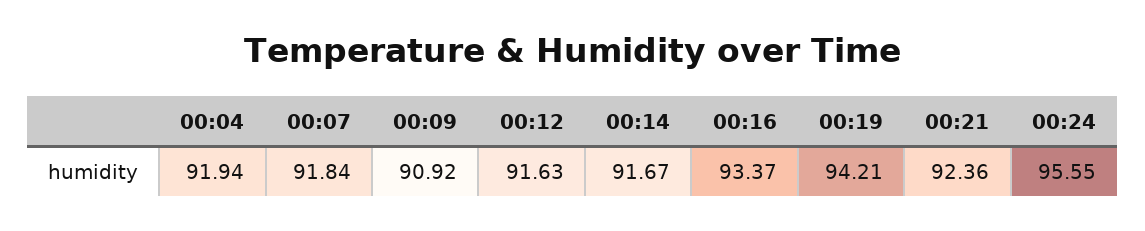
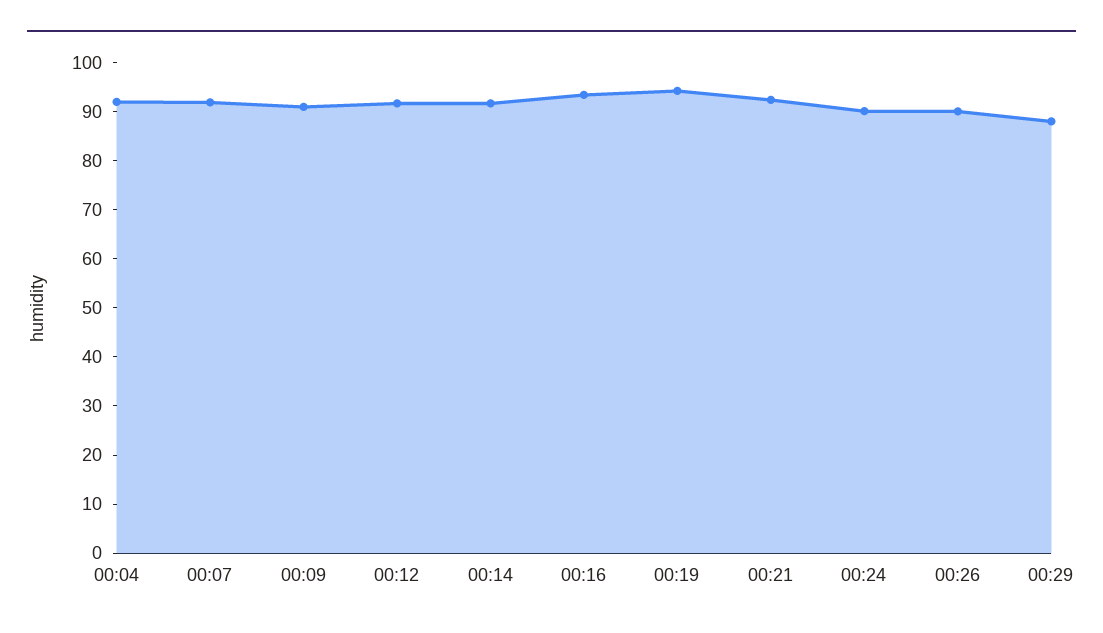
00:24: 95.55 -> 90
00:26: none -> 90
00:29: none -> 88

